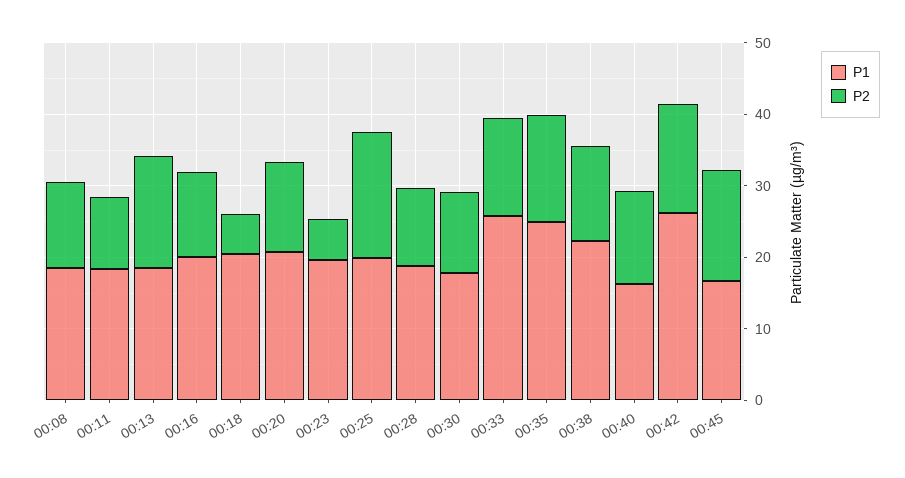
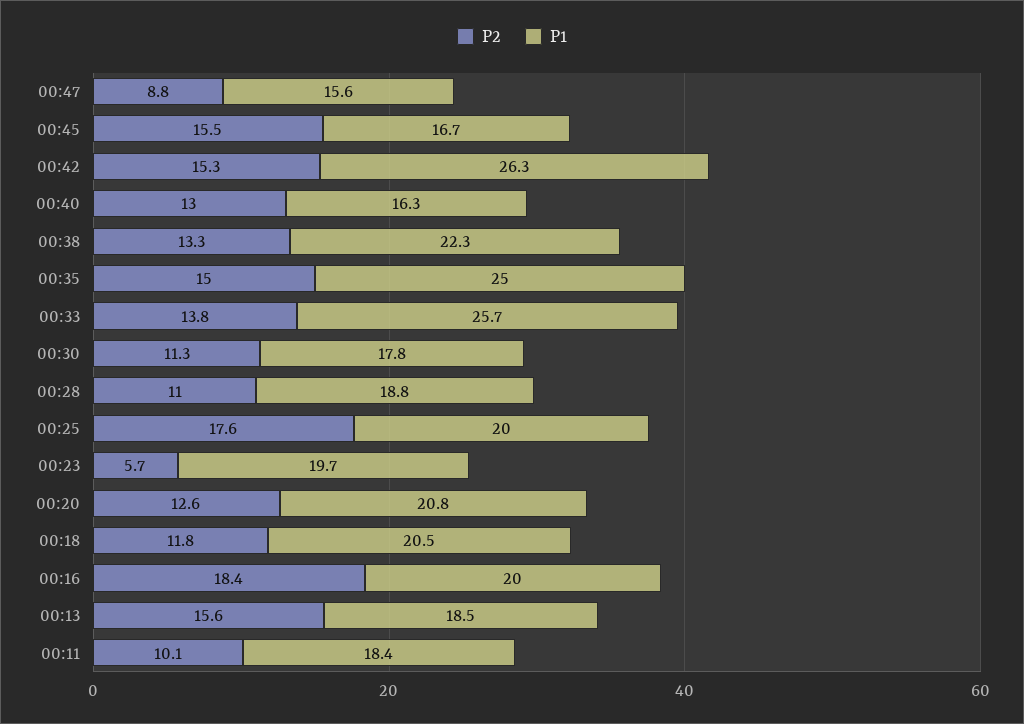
P1, 00:08: 18 -> none
P2, 00:08: 12 -> none
P2, 00:16: 12 -> 18.4
P2, 00:18: 6 -> 11.8
P2, 00:47: none -> 8.8
P1, 00:47: none -> 15.6

